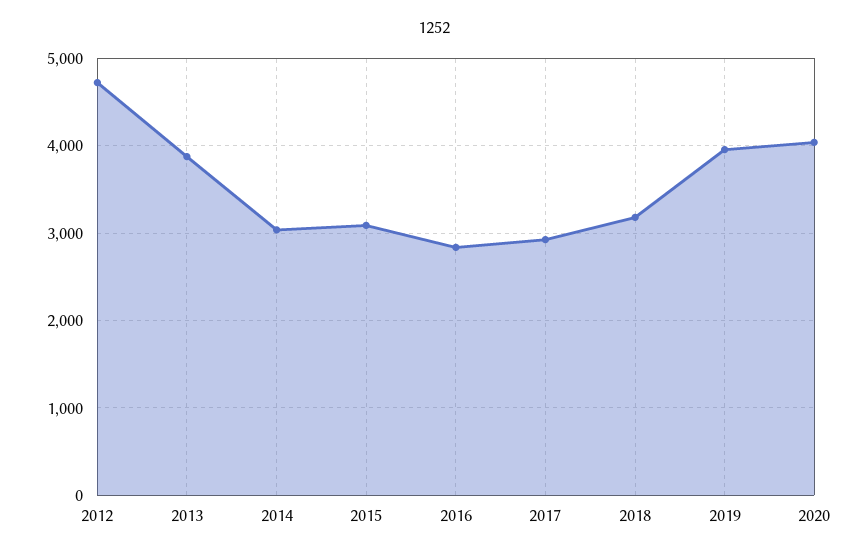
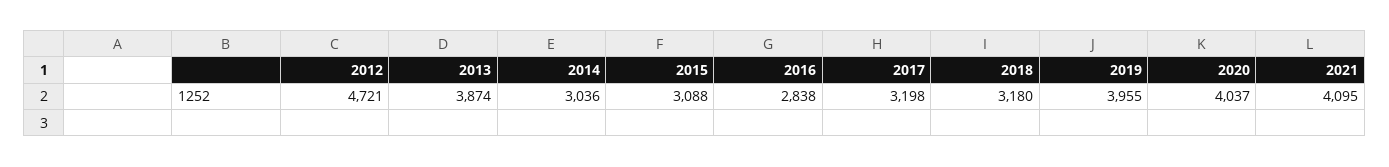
2017: 2900 -> 3198
2021: none -> 4095

